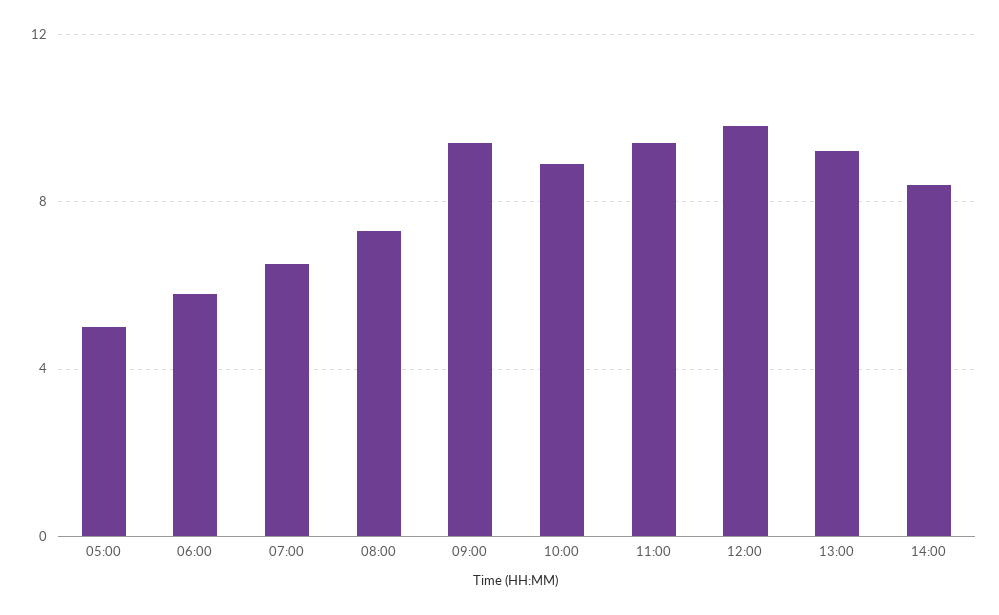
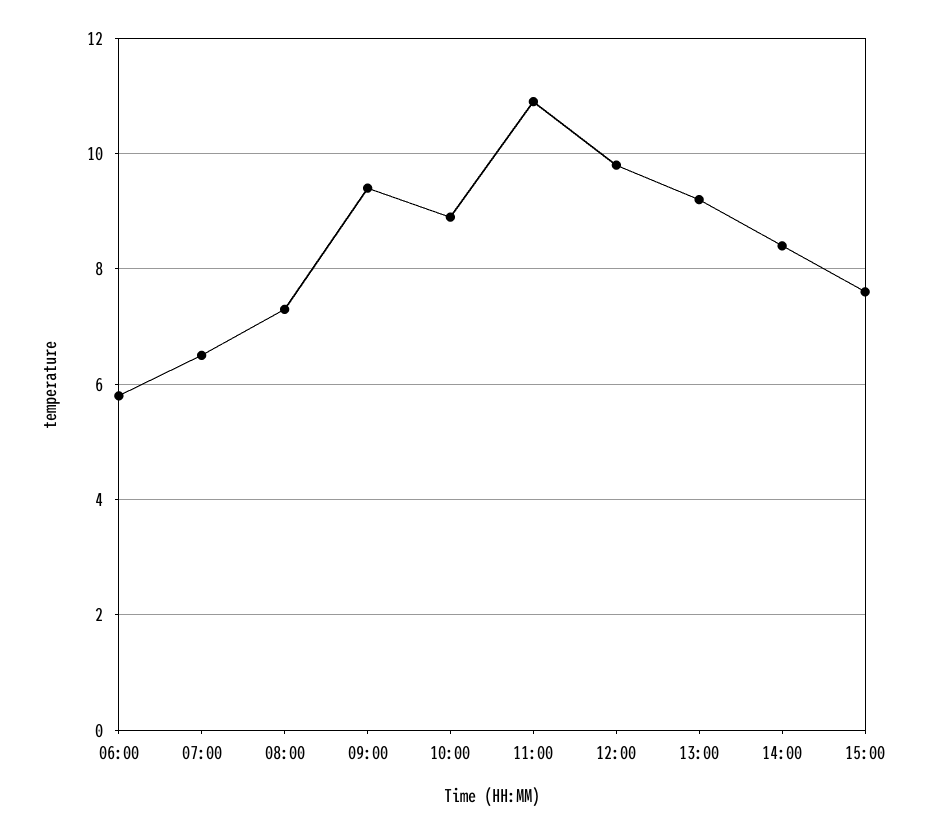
05:00: 5 -> none
11:00: 9.5 -> 11
15:00: none -> 7.5

